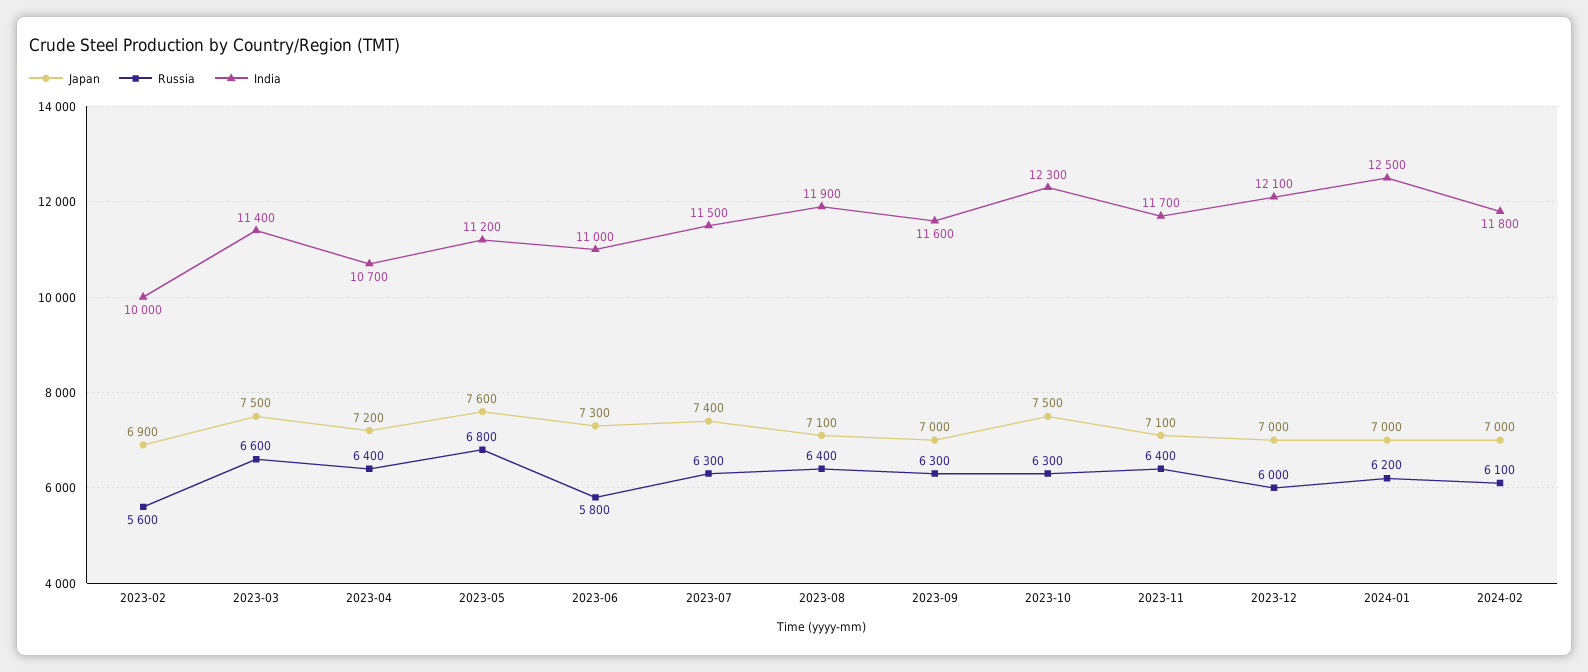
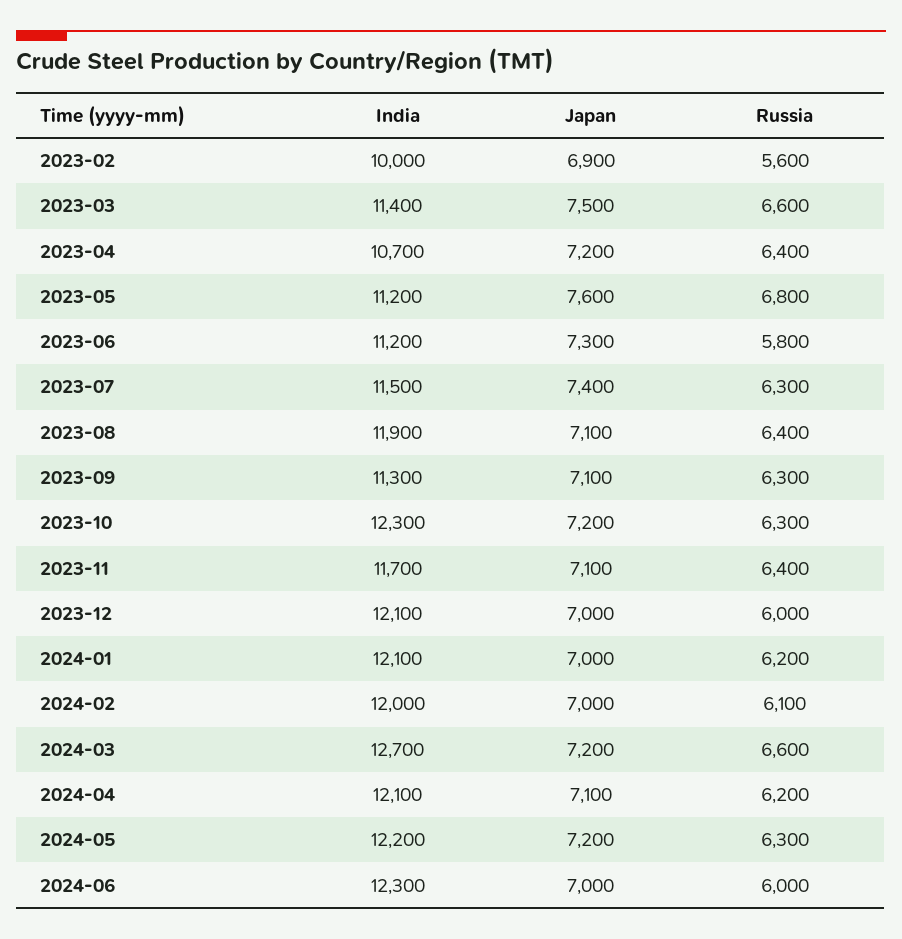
India, 2023-06: 11000 -> 11200
Japan, 2023-09: 7000 -> 7100
India, 2023-09: 11600 -> 11300
Japan, 2023-10: 7500 -> 7200
India, 2024-01: 12500 -> 12100
India, 2024-02: 11800 -> 12000
India, 2024-03: none -> 12700
Japan, 2024-03: none -> 7200
Russia, 2024-03: none -> 6600
India, 2024-04: none -> 12100
Japan, 2024-04: none -> 7100
Russia, 2024-04: none -> 6200
India, 2024-05: none -> 12200
Japan, 2024-05: none -> 7200
Russia, 2024-05: none -> 6300
India, 2024-06: none -> 12300
Japan, 2024-06: none -> 7000
Russia, 2024-06: none -> 6000

